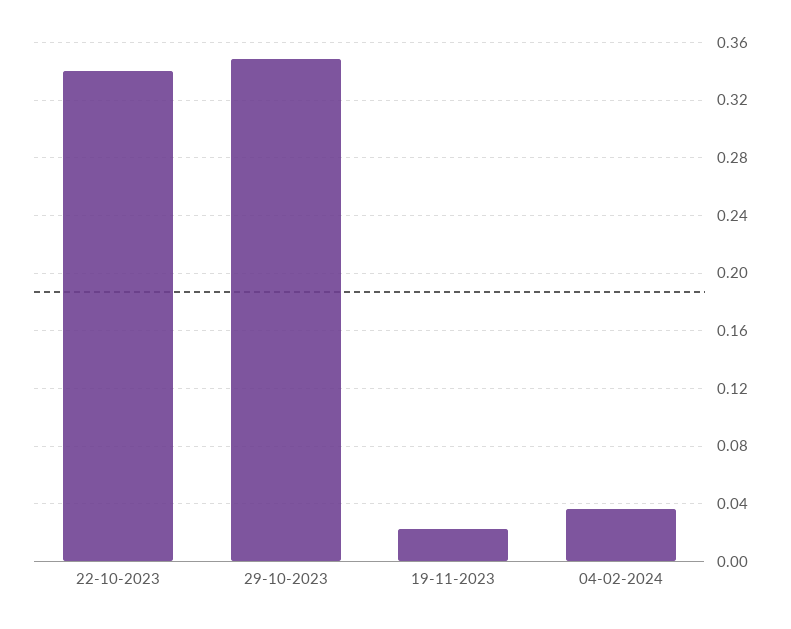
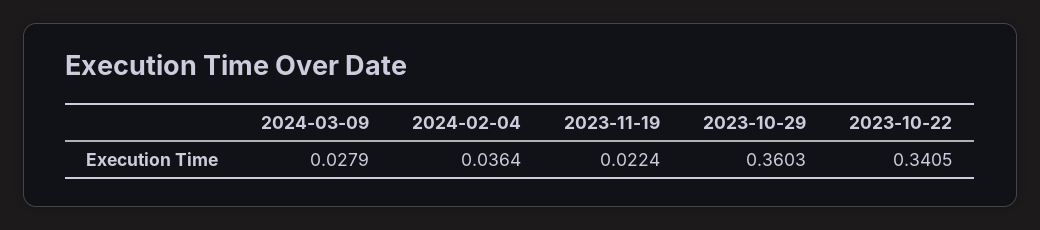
29-10-2023: 0.35 -> 0.3603
2024-03-09: none -> 0.0279

